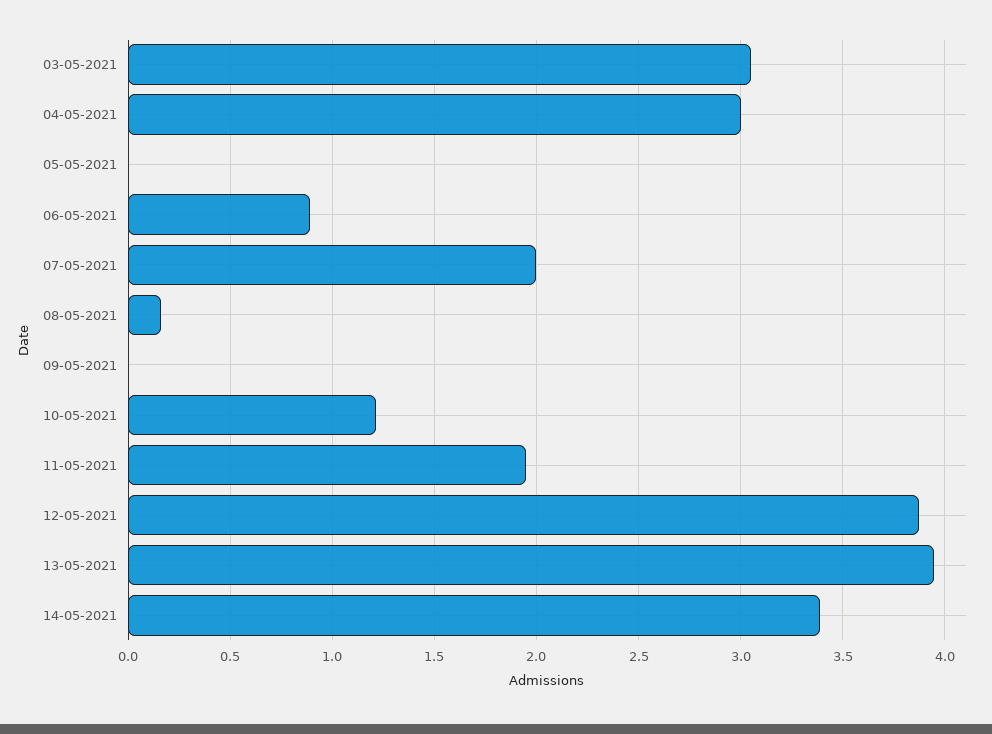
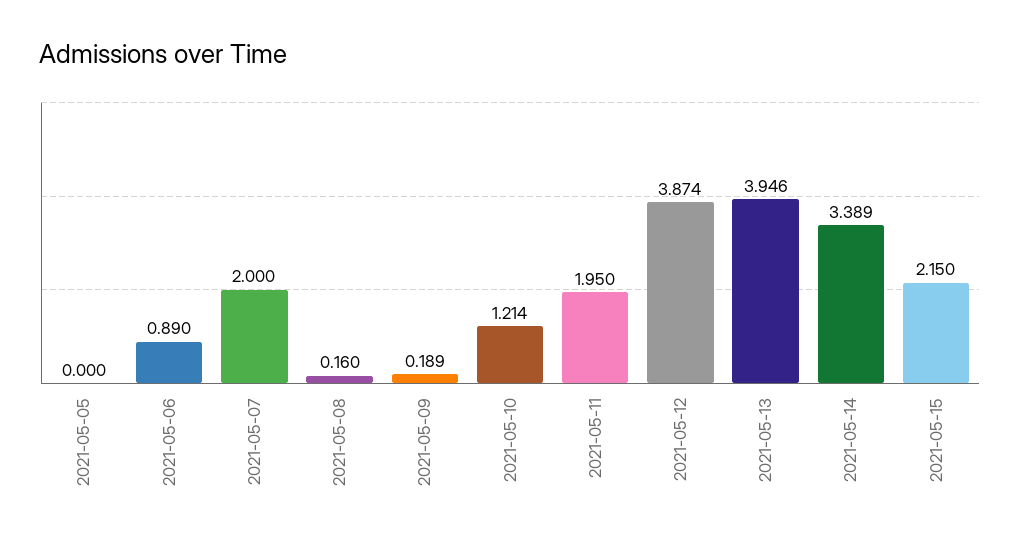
03-05-2021: 3.05 -> none
04-05-2021: 3 -> none
09-05-2021: 0 -> 0.189
2021-05-15: none -> 2.15

